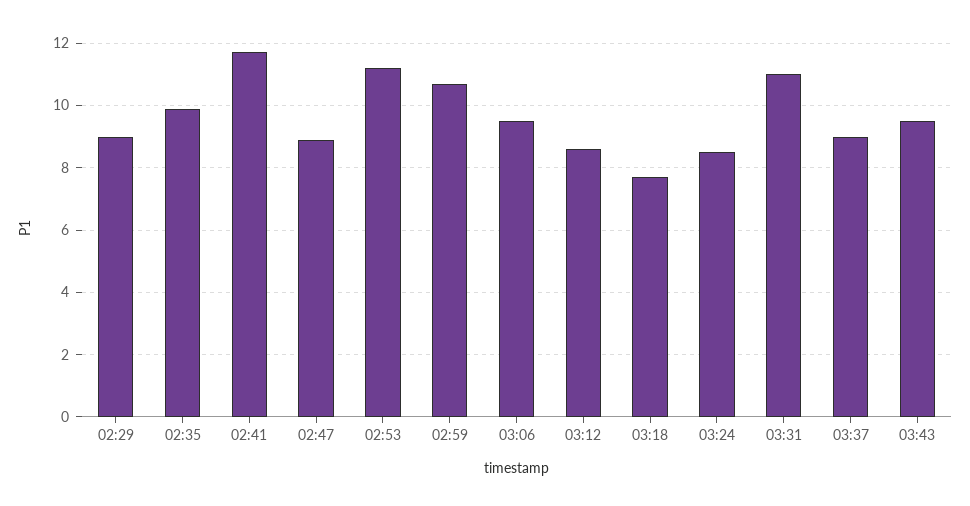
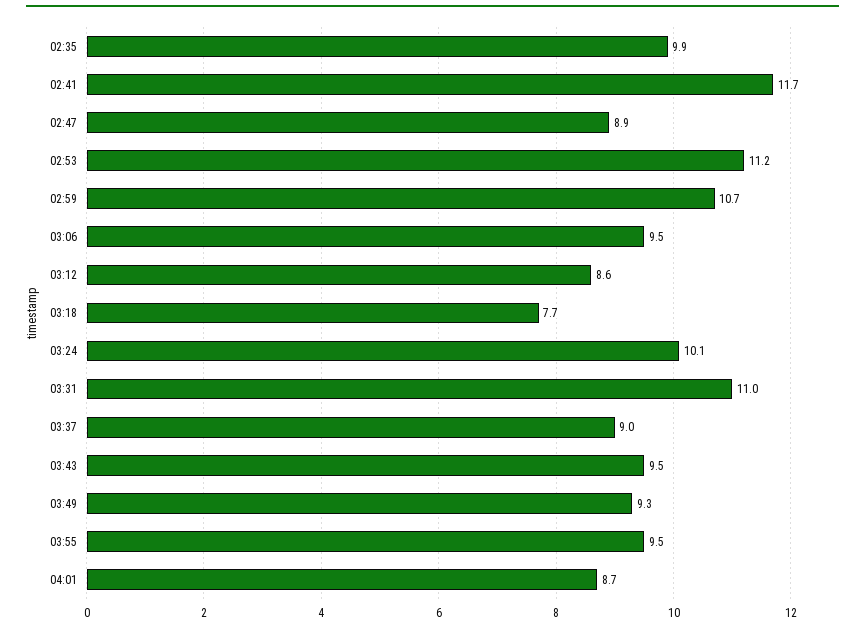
02:29: 9 -> none
03:24: 8.5 -> 10.1
03:49: none -> 9.3
03:55: none -> 9.5
04:01: none -> 8.7

